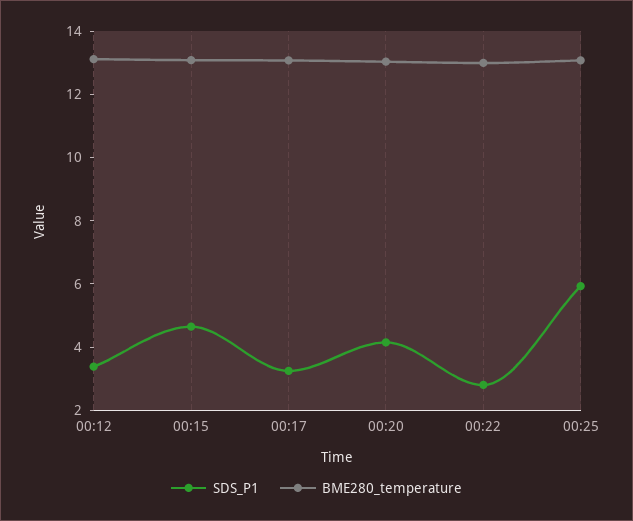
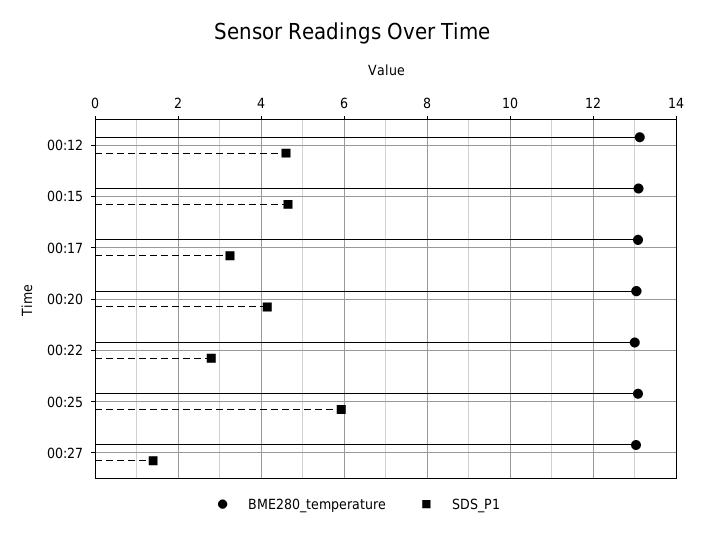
SDS_P1, 00:12: 3.5 -> 4.6
BME280_temperature, 00:27: none -> 13
SDS_P1, 00:27: none -> 1.4

